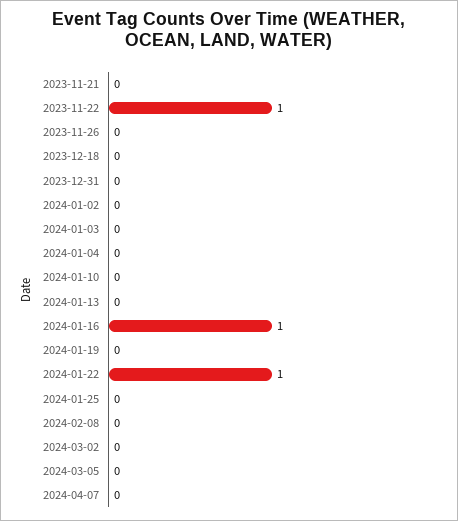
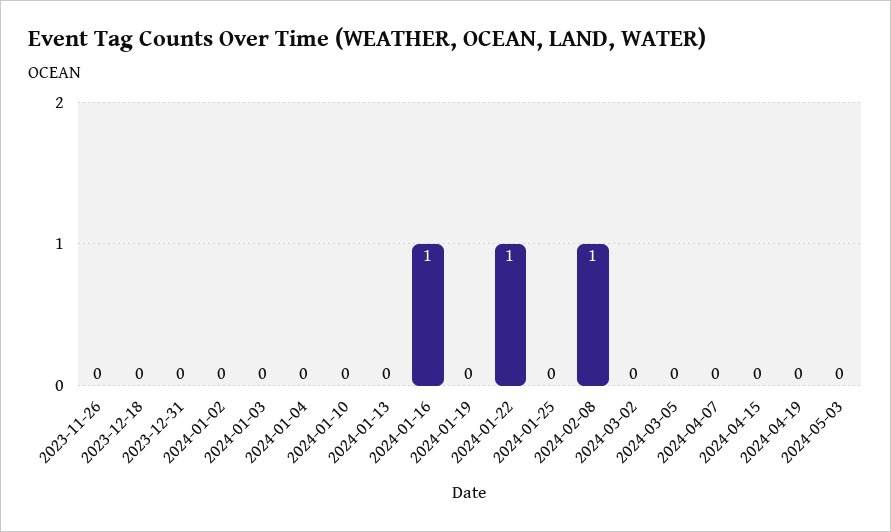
2023-11-21: 0 -> none
2023-11-22: 1 -> none
2024-02-08: 0 -> 1
2024-04-15: none -> 0
2024-04-19: none -> 0
2024-05-03: none -> 0

